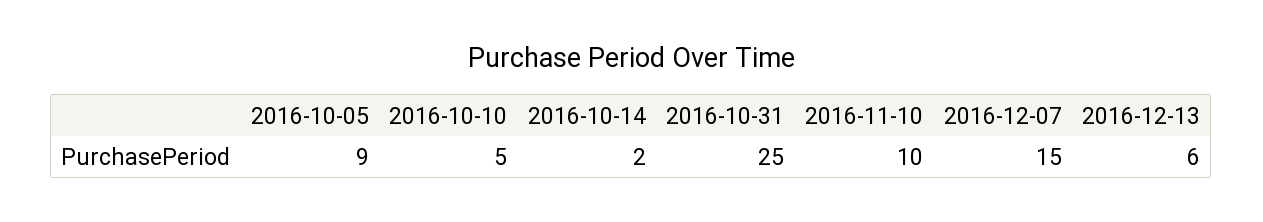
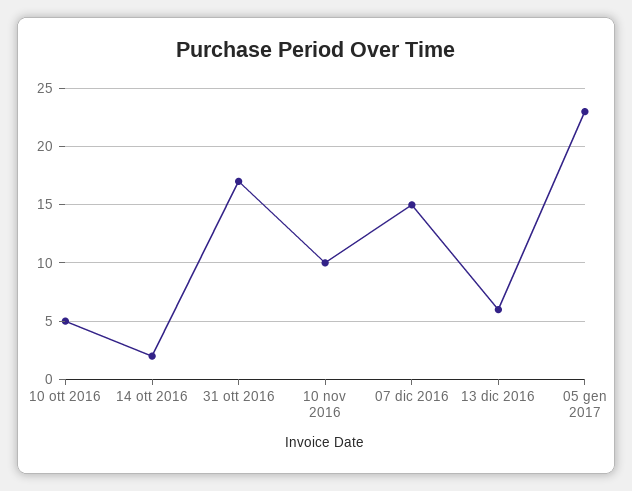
2016-10-05: 9 -> none
2016-10-31: 25 -> 17
05 gen 2017: none -> 23

